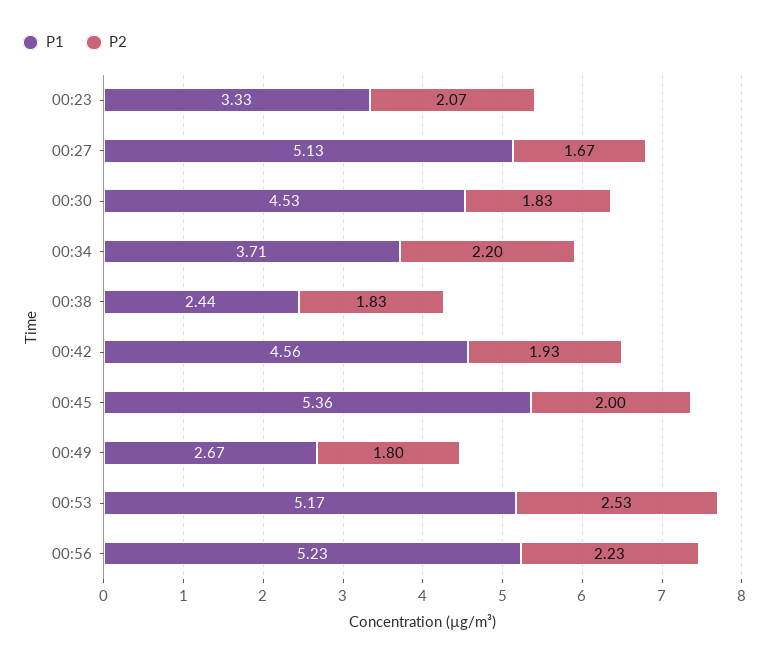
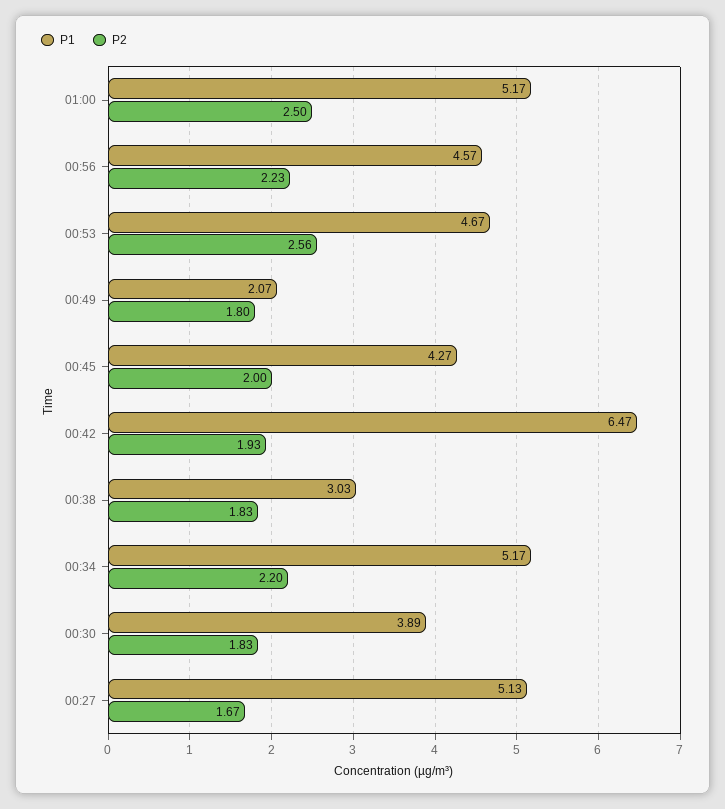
P1, 00:23: 3.33 -> none
P2, 00:23: 2.07 -> none
P1, 00:30: 4.53 -> 3.89
P1, 00:34: 3.71 -> 5.17
P1, 00:38: 2.44 -> 3.03
P1, 00:42: 4.56 -> 6.47
P1, 00:45: 5.36 -> 4.27
P1, 00:49: 2.67 -> 2.07
P1, 00:53: 5.17 -> 4.67
P2, 00:53: 2.53 -> 2.56
P1, 00:56: 5.23 -> 4.57
P1, 01:00: none -> 5.17
P2, 01:00: none -> 2.5

